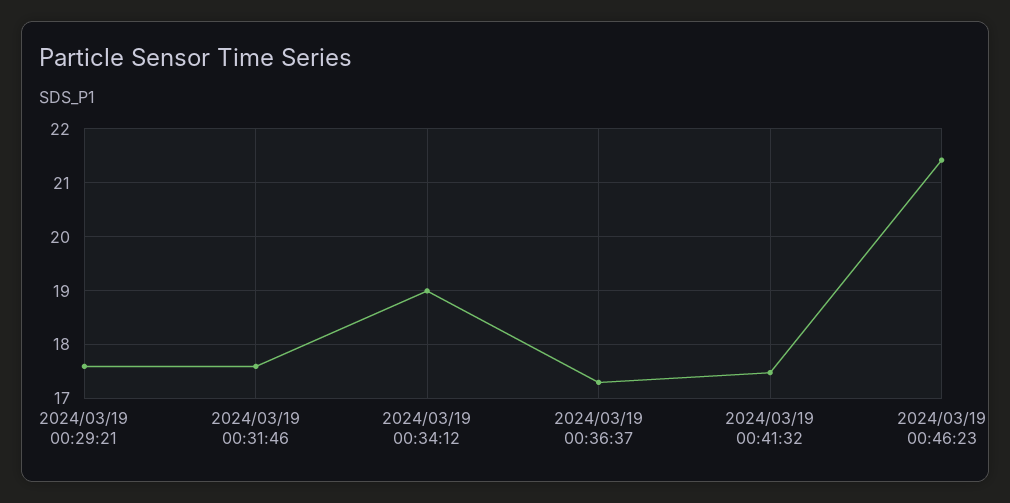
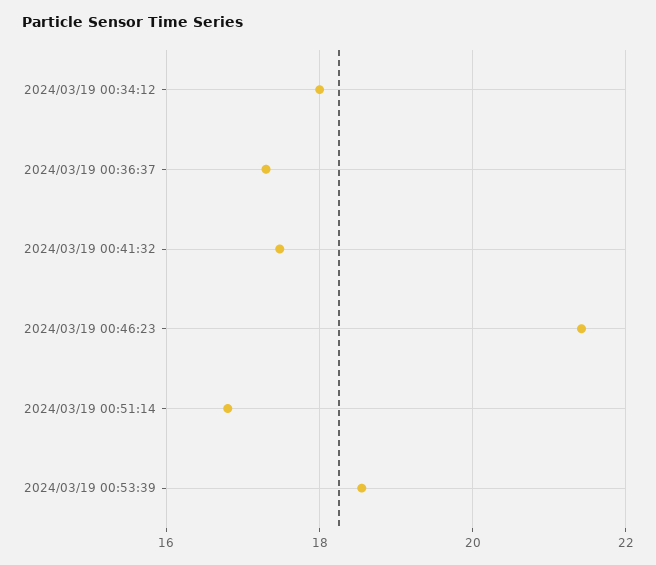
2024/03/19 00:29:21: 17.6 -> none
2024/03/19 00:31:46: 17.6 -> none
2024/03/19 00:34:12: 19 -> 18
2024/03/19 00:51:14: none -> 16.8
2024/03/19 00:53:39: none -> 18.6

